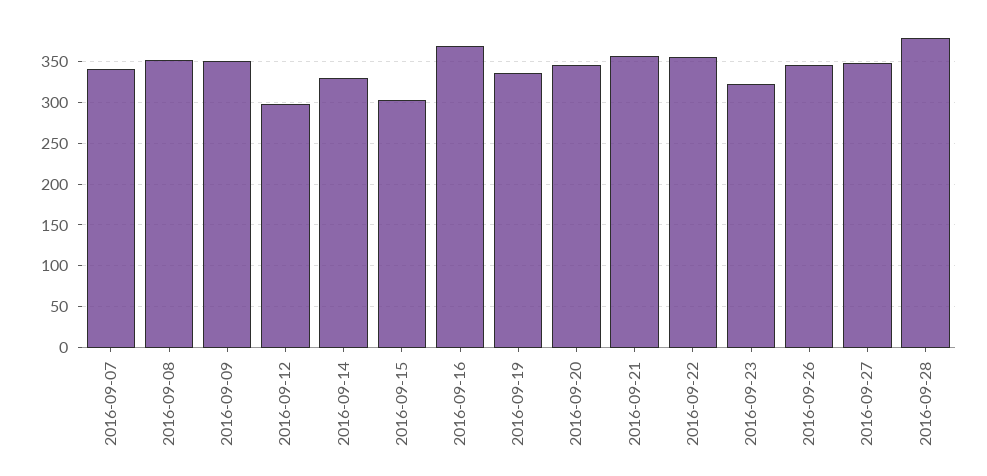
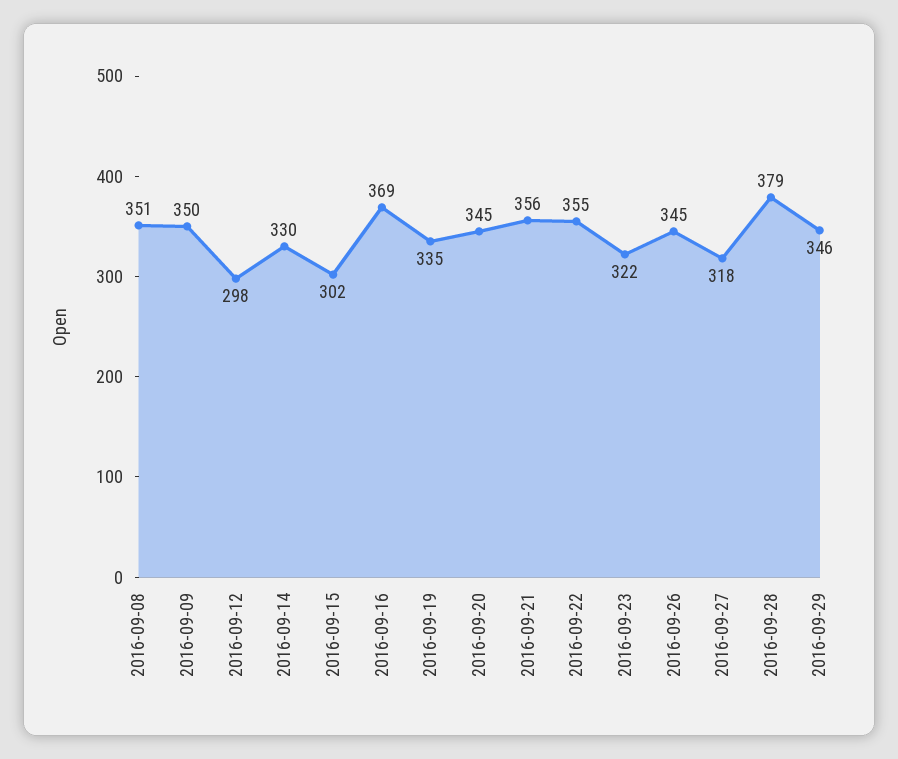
2016-09-07: 340 -> none
2016-09-27: 350 -> 318
2016-09-29: none -> 346

